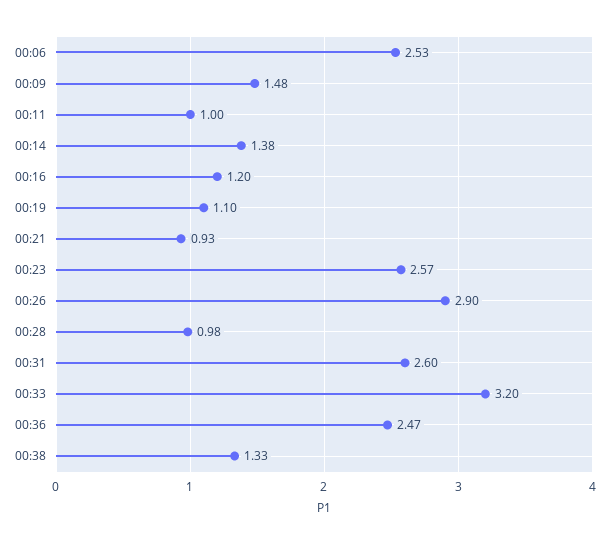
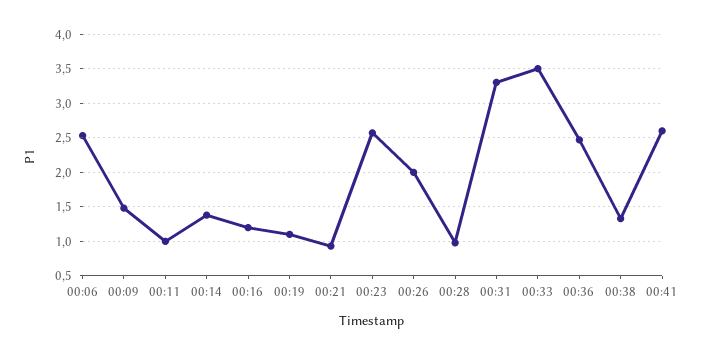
00:26: 2.9 -> 2
00:31: 2.6 -> 3.3
00:33: 3.2 -> 3.5
00:41: none -> 2.6

